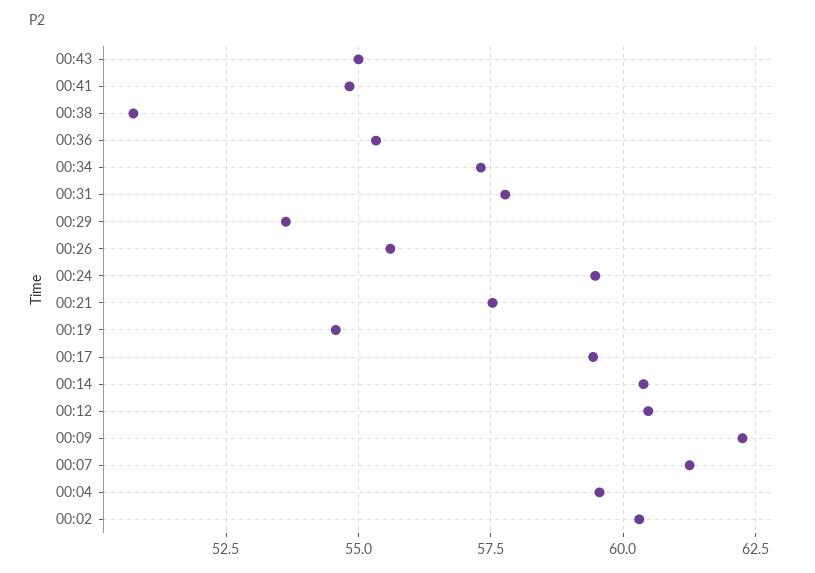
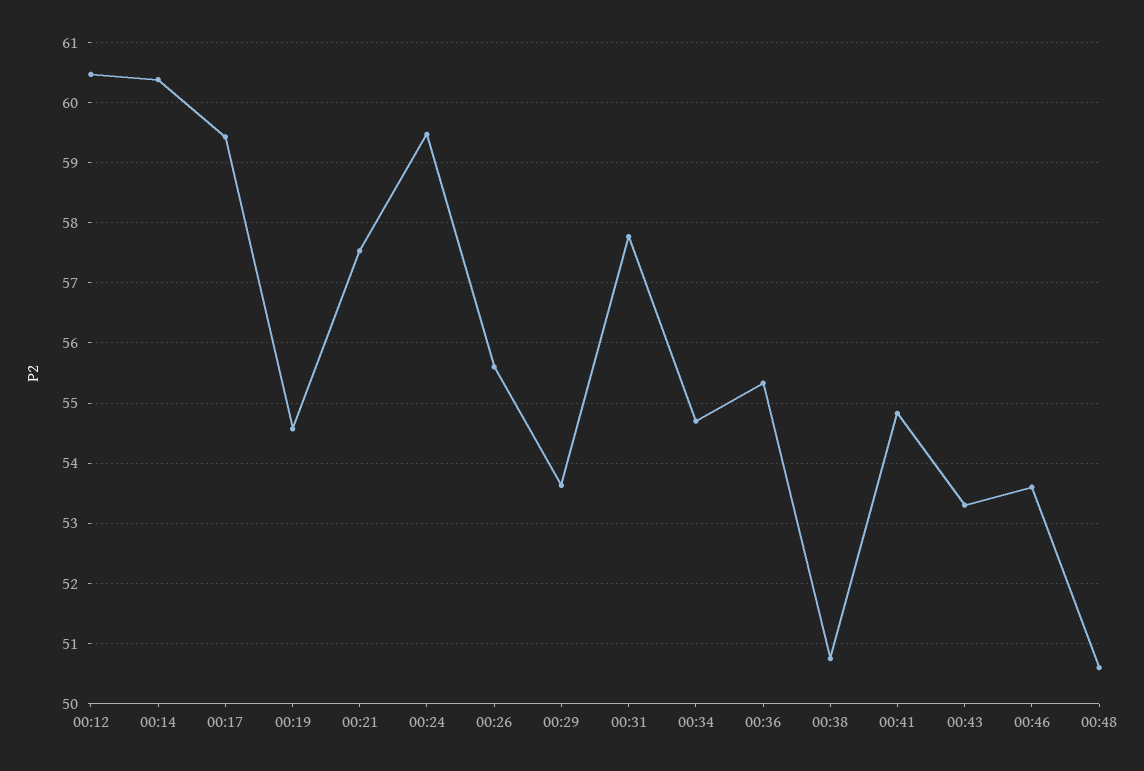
00:43: 55 -> 53.3
00:34: 57.25 -> 54.7
00:09: 62.25 -> none
00:07: 61.25 -> none
00:04: 59.5 -> none
00:02: 60.25 -> none
00:46: none -> 53.6
00:48: none -> 50.6

